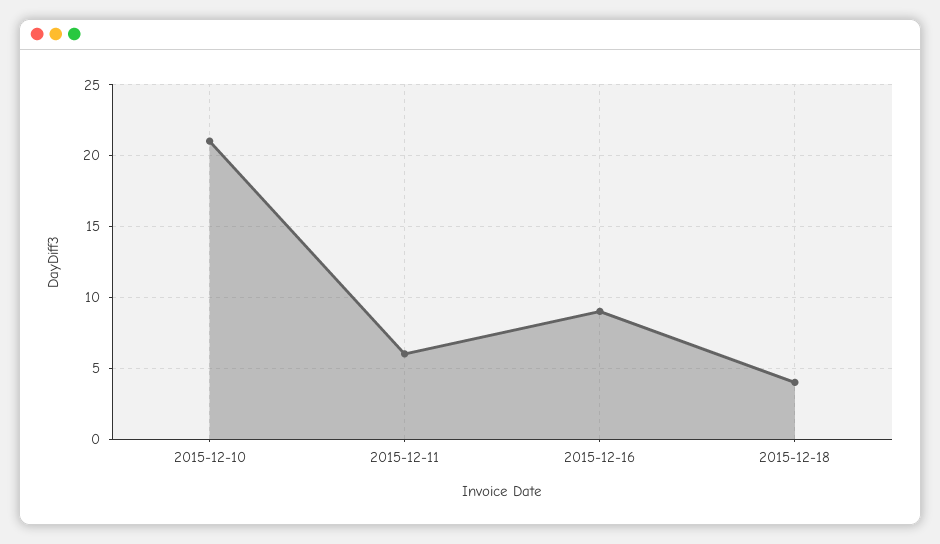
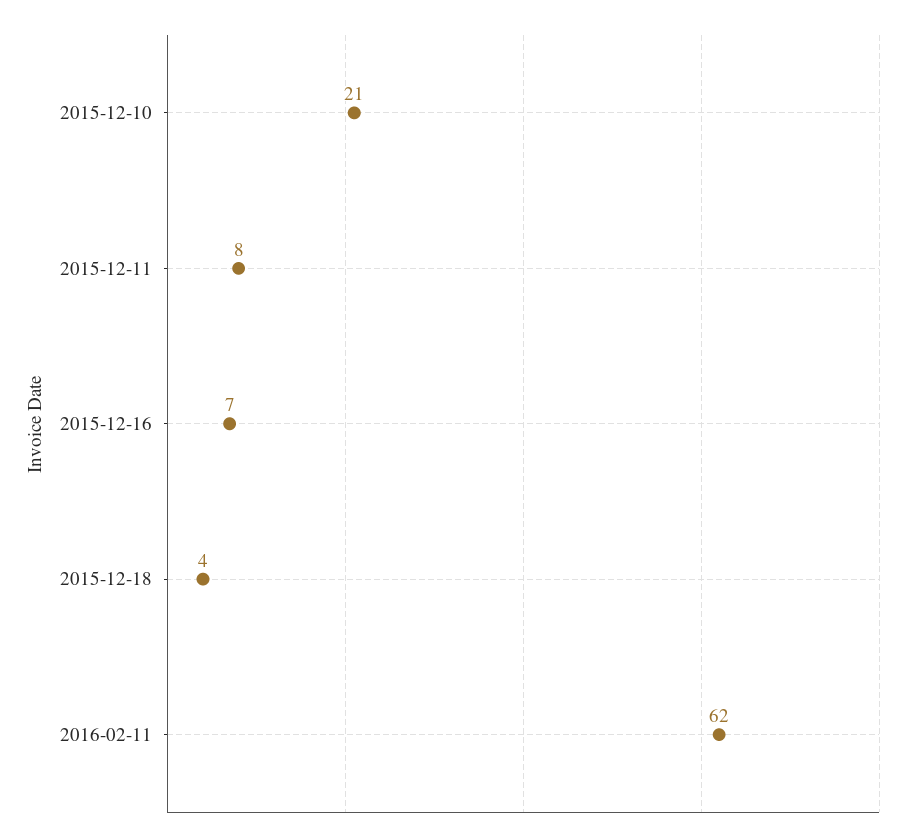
2015-12-11: 6 -> 8
2015-12-16: 9 -> 7
2016-02-11: none -> 62

